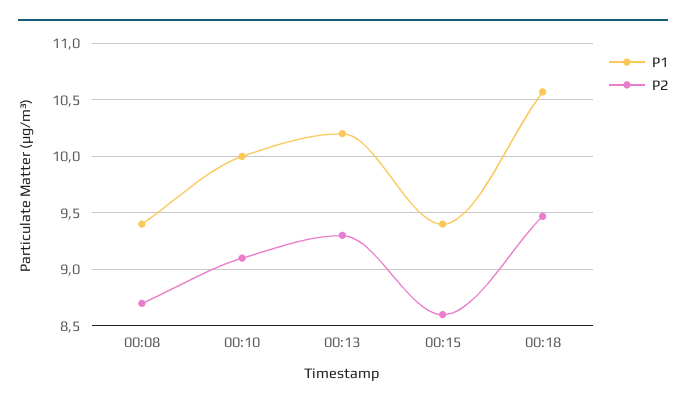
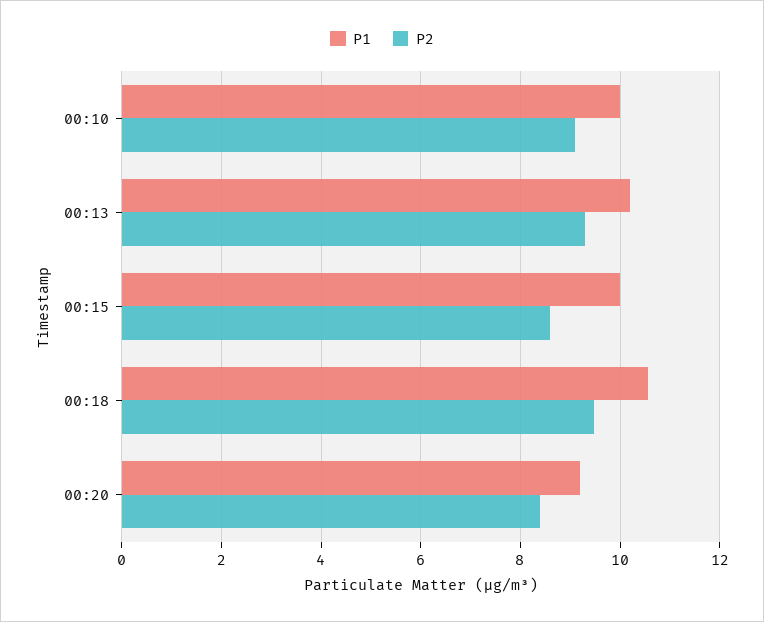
P1, 00:08: 9.4 -> none
P2, 00:08: 8.7 -> none
P1, 00:15: 9.4 -> 10
P1, 00:20: none -> 9.2
P2, 00:20: none -> 8.4

